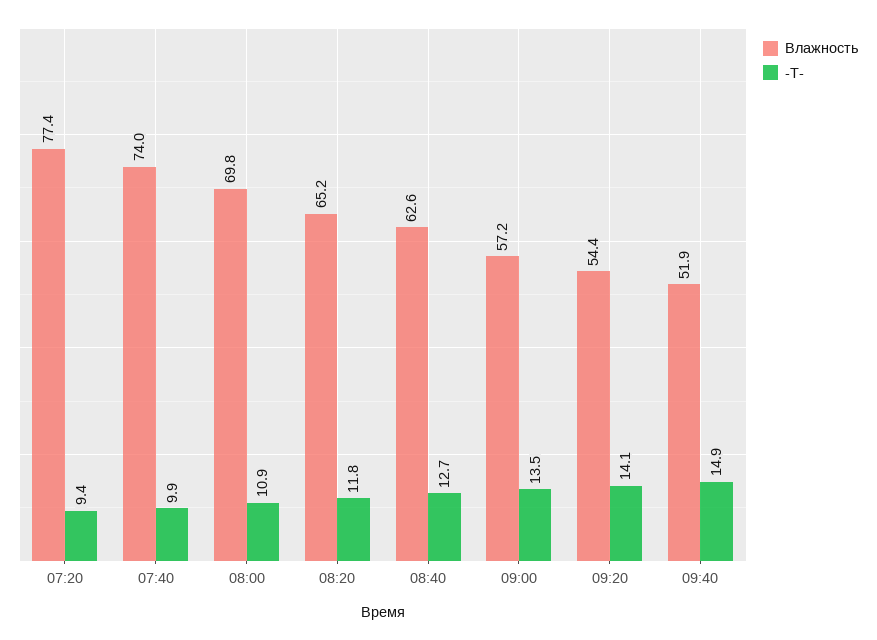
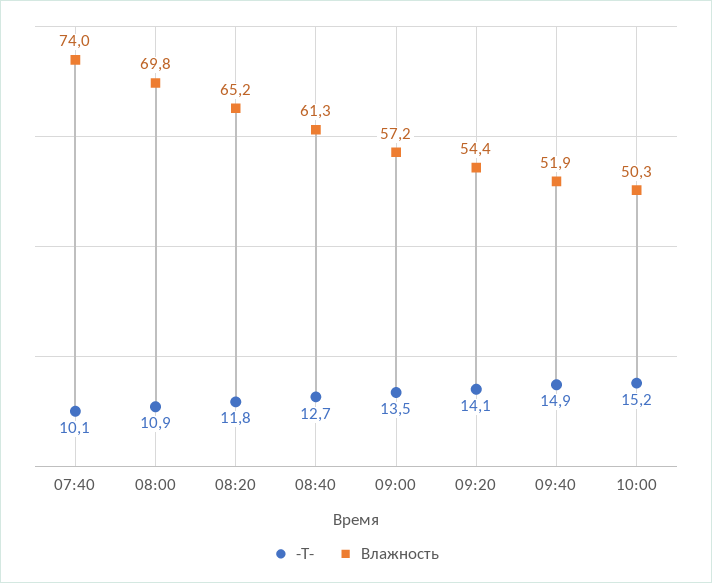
Влажность, 07:20: 77.4 -> none
-T-, 07:20: 9.4 -> none
-T-, 07:40: 9.9 -> 10.1
Влажность, 08:40: 62.6 -> 61.3
-T-, 10:00: none -> 15.2
Влажность, 10:00: none -> 50.3

